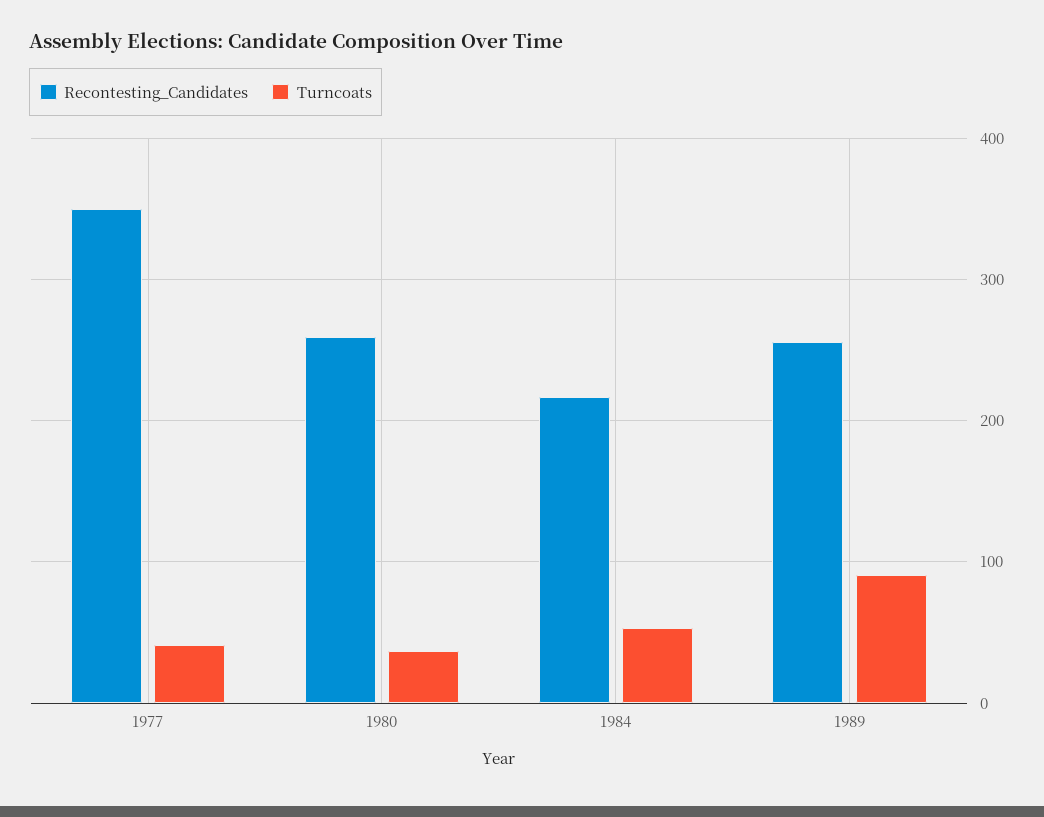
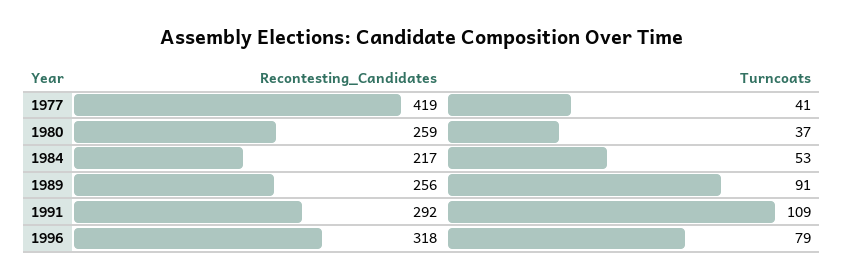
Recontesting_Candidates, 1977: 350 -> 419
Recontesting_Candidates, 1991: none -> 292
Turncoats, 1991: none -> 109
Recontesting_Candidates, 1996: none -> 318
Turncoats, 1996: none -> 79

